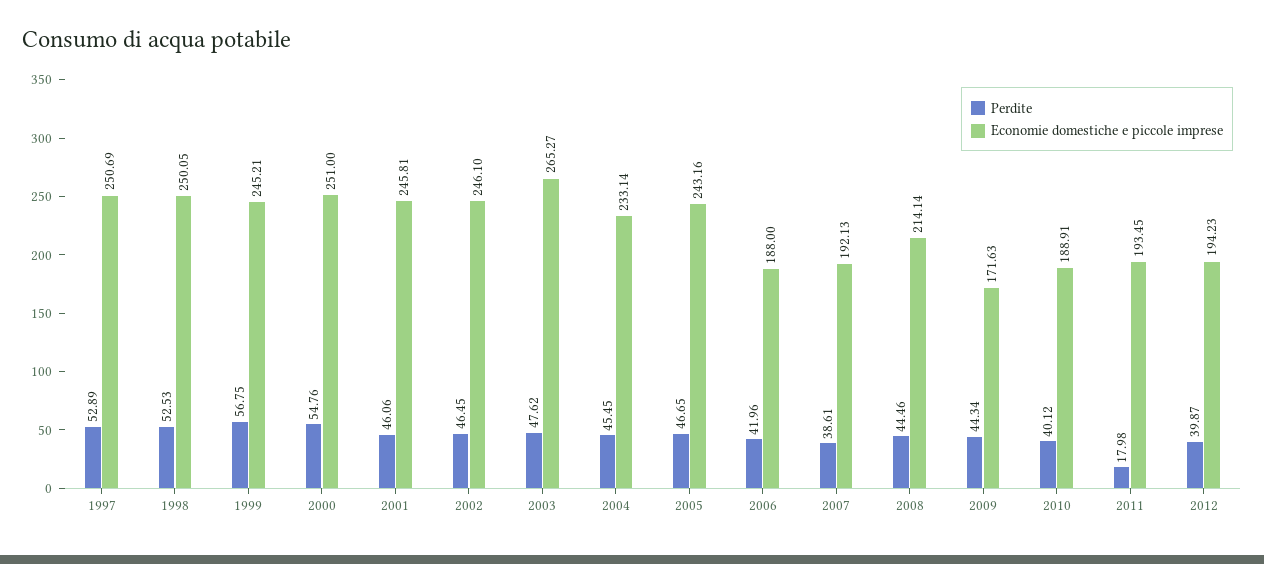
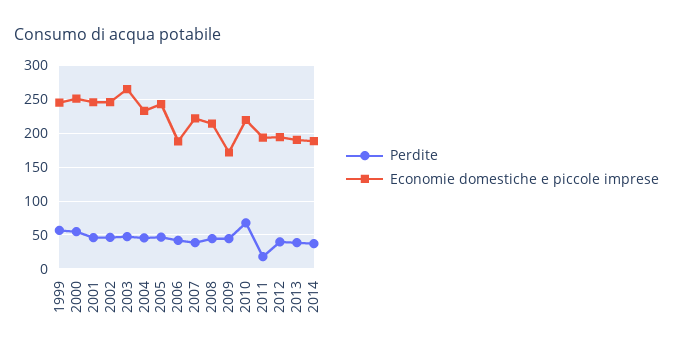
Perdite, 1997: 52.89 -> none
Economie domestiche e piccole imprese, 1997: 250.69 -> none
Perdite, 1998: 52.53 -> none
Economie domestiche e piccole imprese, 1998: 250.05 -> none
Economie domestiche e piccole imprese, 2007: 192.13 -> 220
Perdite, 2010: 40.12 -> 70
Economie domestiche e piccole imprese, 2010: 188.91 -> 220
Perdite, 2013: none -> 40
Economie domestiche e piccole imprese, 2013: none -> 190
Perdite, 2014: none -> 40
Economie domestiche e piccole imprese, 2014: none -> 190

